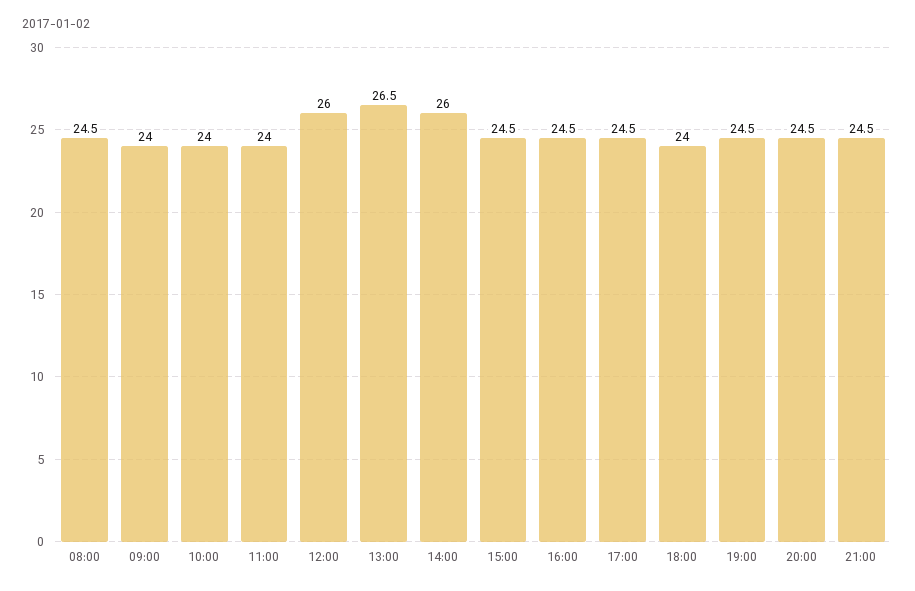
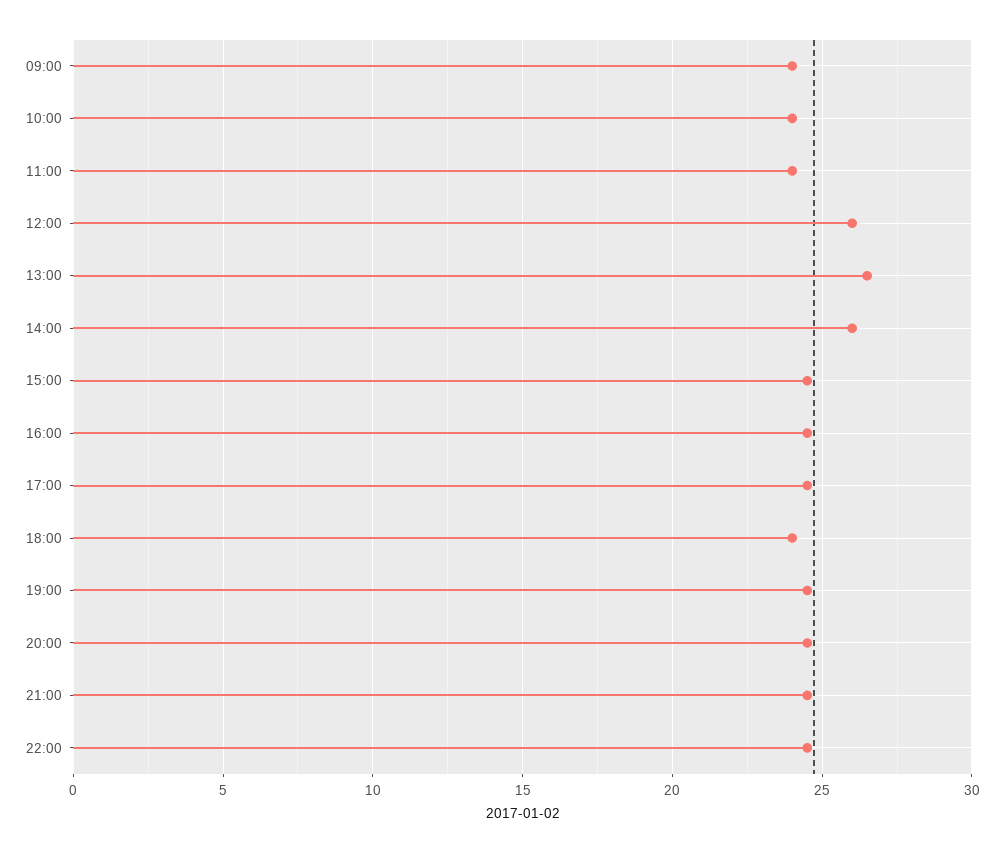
08:00: 24.5 -> none
22:00: none -> 24.5

